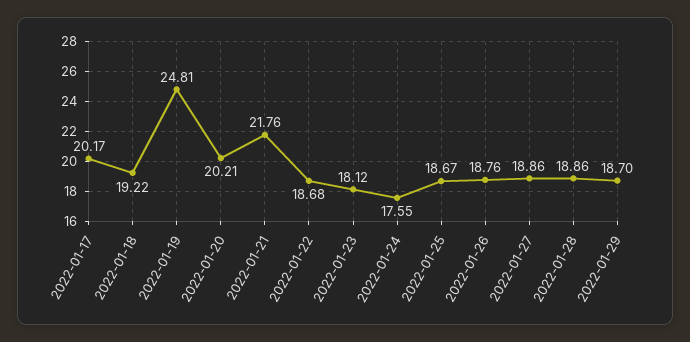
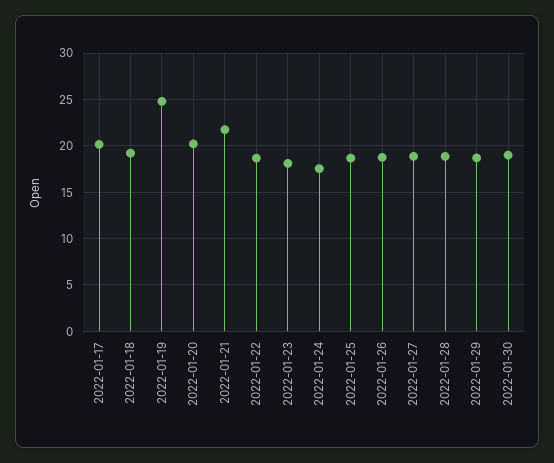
2022-01-30: none -> 19

